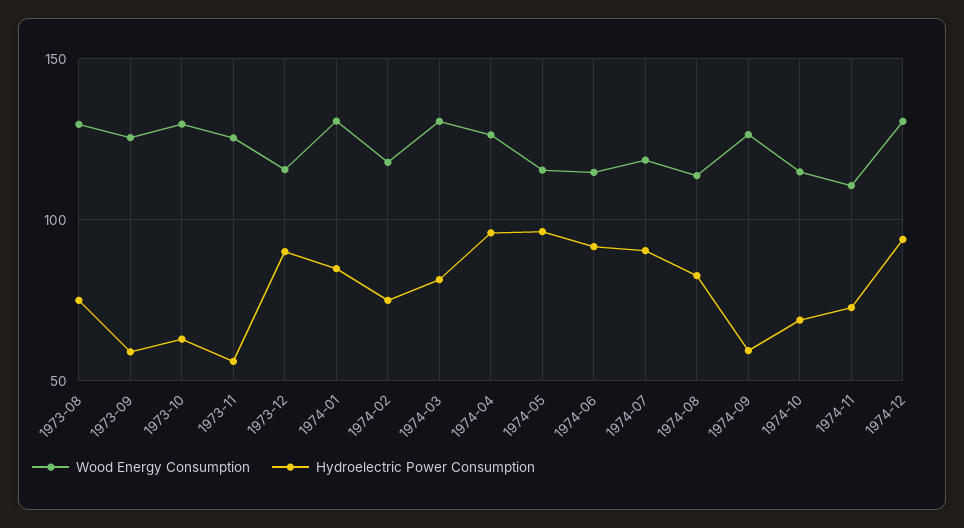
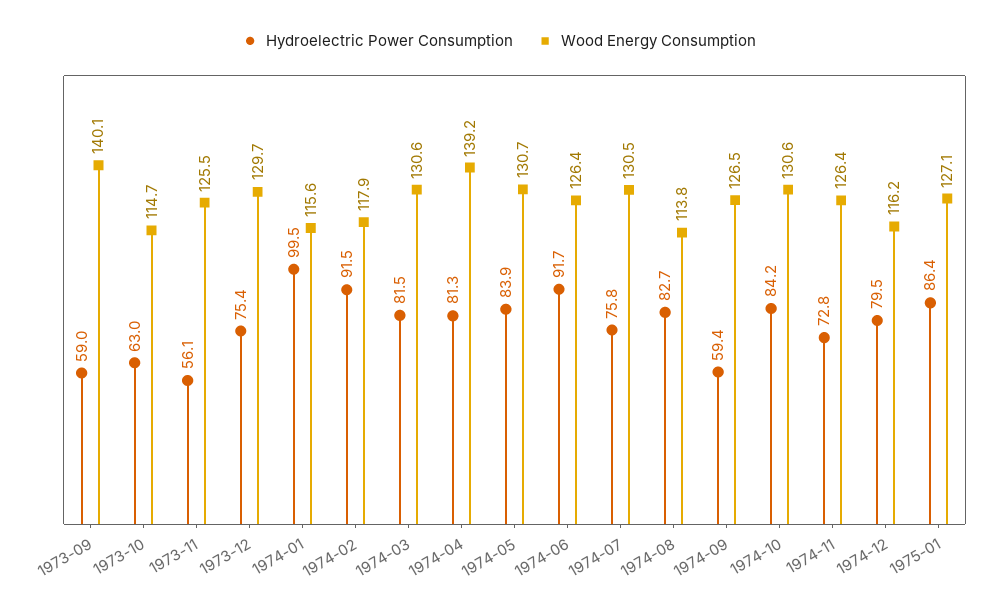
Wood Energy Consumption, 1973-08: 130 -> none
Hydroelectric Power Consumption, 1973-08: 75 -> none
Wood Energy Consumption, 1973-09: 125 -> 140.1
Wood Energy Consumption, 1973-10: 130 -> 114.7
Wood Energy Consumption, 1973-12: 115 -> 129.7
Hydroelectric Power Consumption, 1973-12: 90 -> 75.4
Wood Energy Consumption, 1974-01: 130 -> 115.6
Hydroelectric Power Consumption, 1974-01: 85 -> 99.5
Hydroelectric Power Consumption, 1974-02: 75 -> 91.5
Wood Energy Consumption, 1974-04: 125 -> 139.2
Hydroelectric Power Consumption, 1974-04: 95 -> 81.3
Wood Energy Consumption, 1974-05: 115 -> 130.7
Hydroelectric Power Consumption, 1974-05: 95 -> 83.9
Wood Energy Consumption, 1974-06: 115 -> 126.4
Wood Energy Consumption, 1974-07: 120 -> 130.5
Hydroelectric Power Consumption, 1974-07: 90 -> 75.8
Wood Energy Consumption, 1974-10: 115 -> 130.6
Hydroelectric Power Consumption, 1974-10: 70 -> 84.2
Wood Energy Consumption, 1974-11: 110 -> 126.4
Wood Energy Consumption, 1974-12: 130 -> 116.2
Hydroelectric Power Consumption, 1974-12: 95 -> 79.5
Hydroelectric Power Consumption, 1975-01: none -> 86.4
Wood Energy Consumption, 1975-01: none -> 127.1

